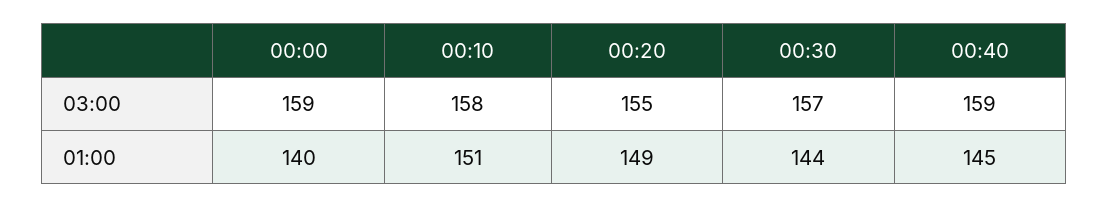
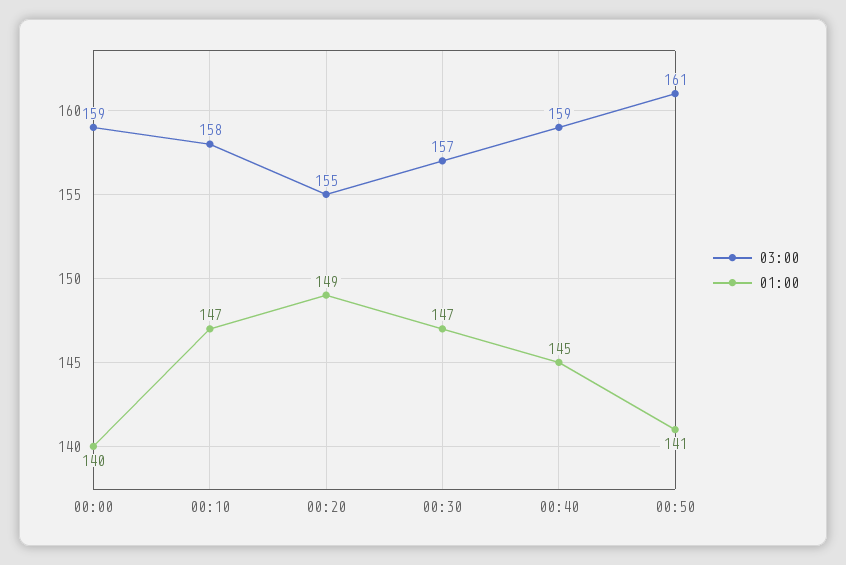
01:00, 00:10: 151 -> 147
01:00, 00:30: 144 -> 147
03:00, 00:50: none -> 161
01:00, 00:50: none -> 141

